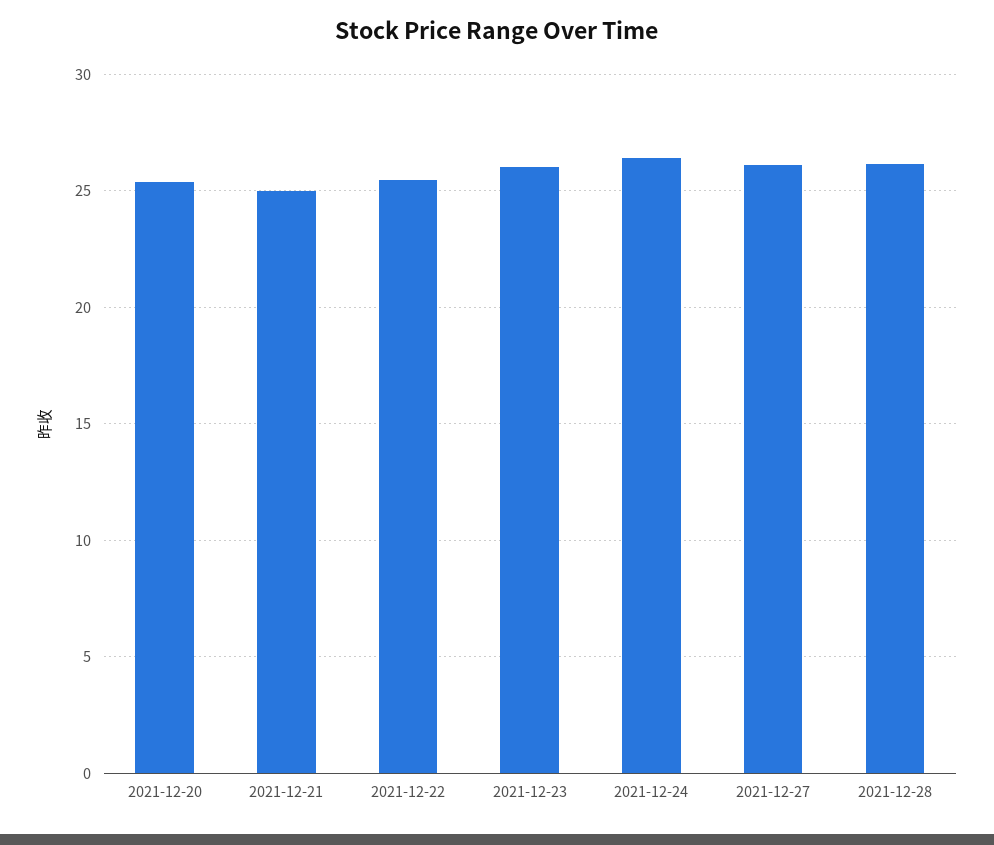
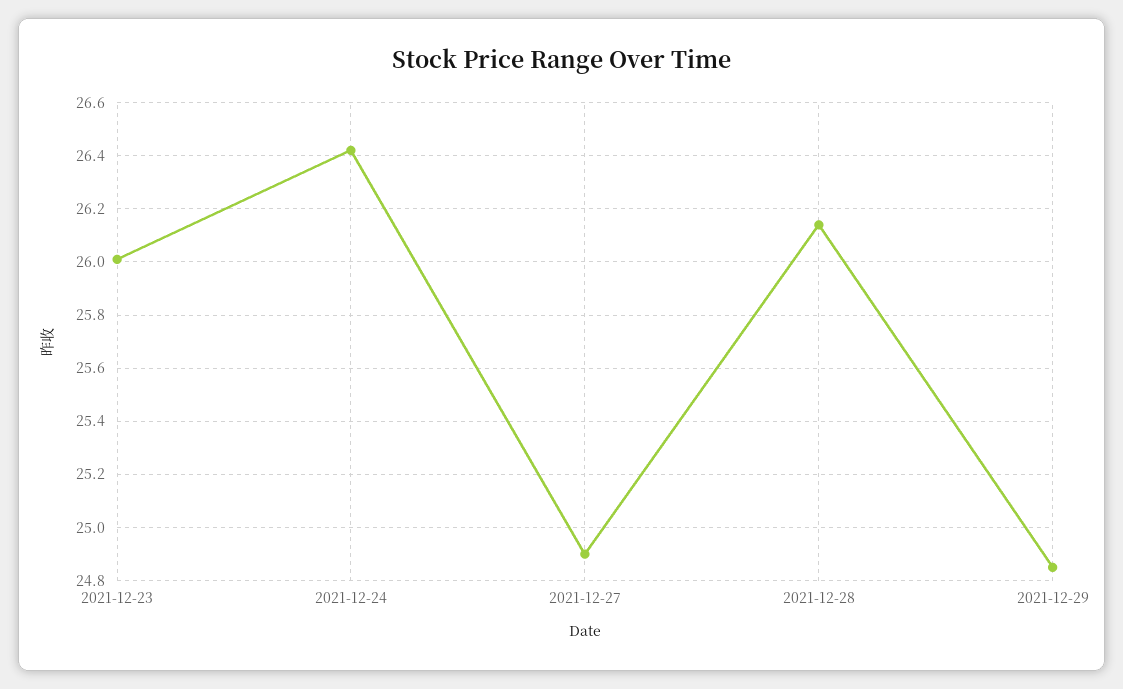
2021-12-20: 25.5 -> none
2021-12-21: 25 -> none
2021-12-22: 25.5 -> none
2021-12-27: 26 -> 24.9
2021-12-29: none -> 24.85

